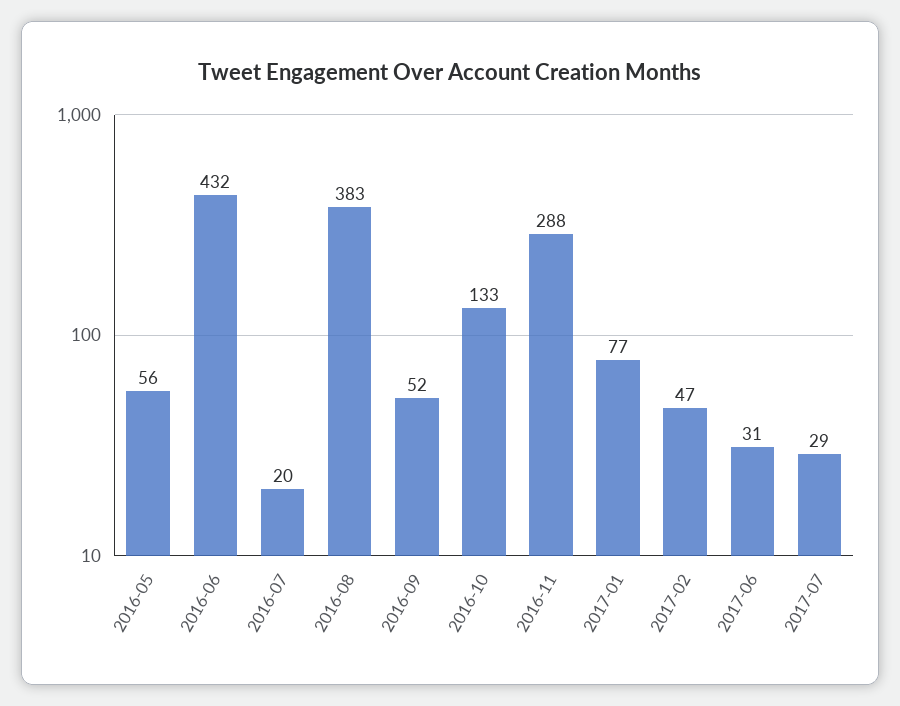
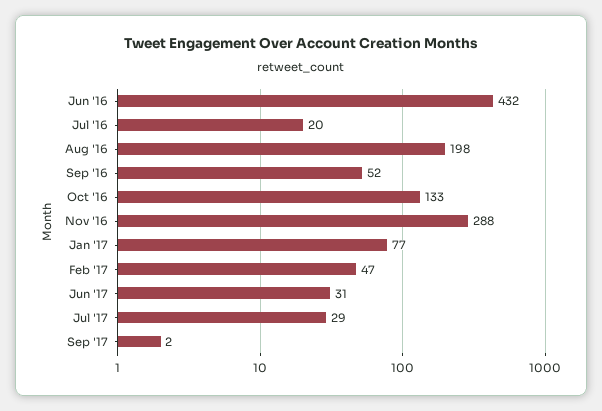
2016-05: 56 -> none
2016-08: 383 -> 198
Sep '17: none -> 2

